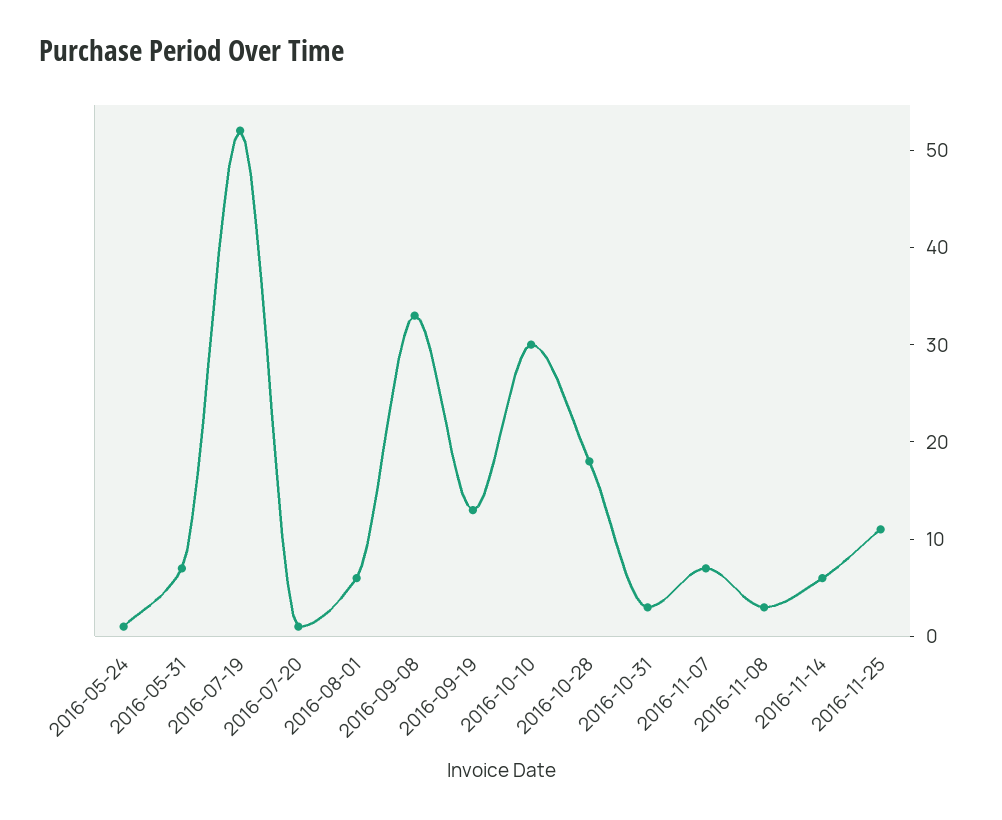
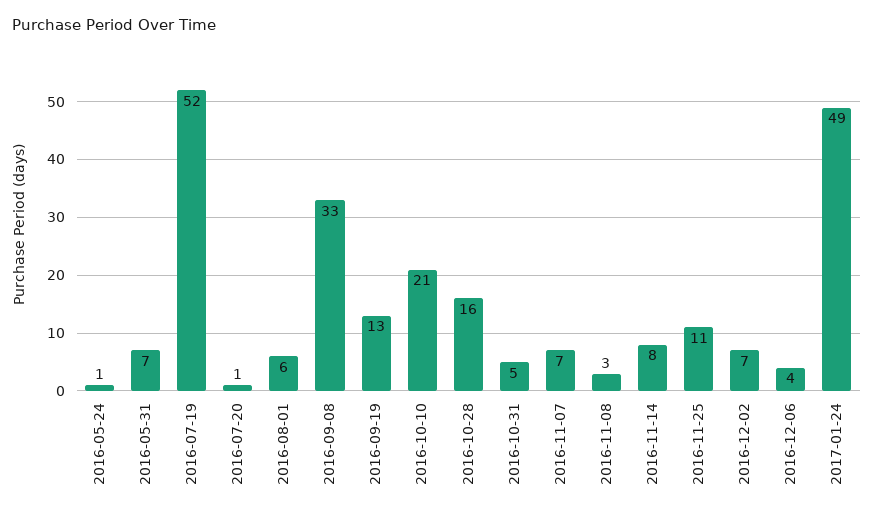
2016-10-10: 30 -> 21
2016-10-28: 18 -> 16
2016-10-31: 3 -> 5
2016-11-14: 6 -> 8
2016-12-02: none -> 7
2016-12-06: none -> 4
2017-01-24: none -> 49

